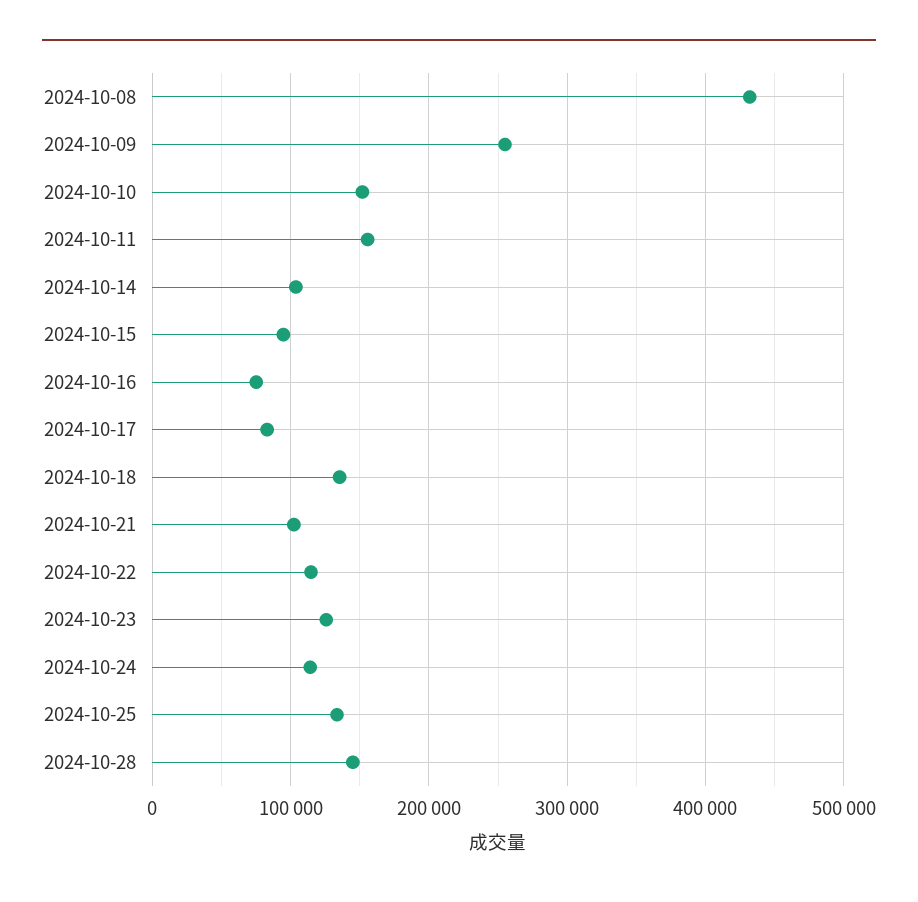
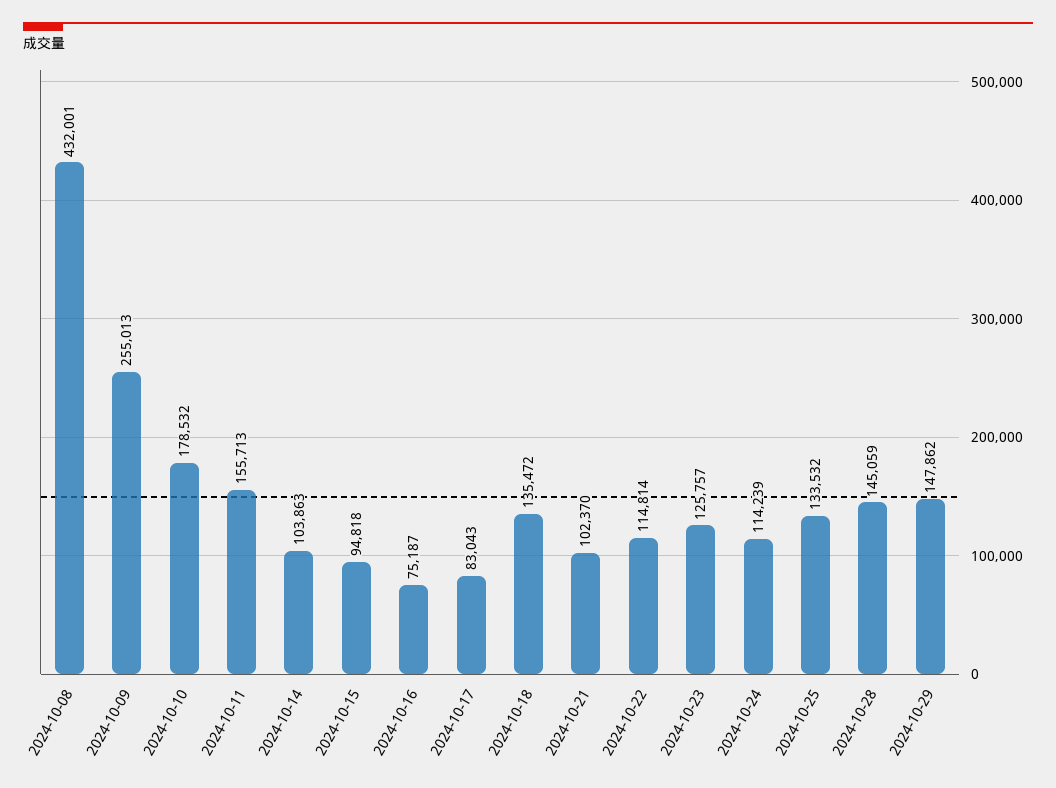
2024-10-10: 150000 -> 178532
2024-10-29: none -> 147862

